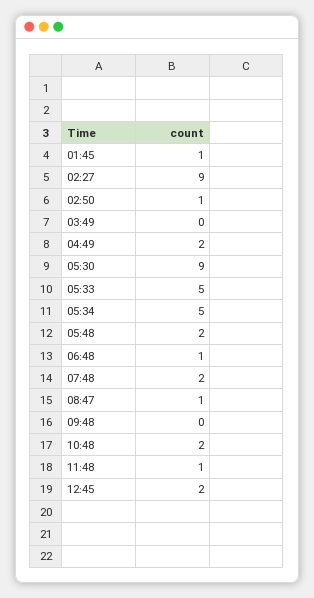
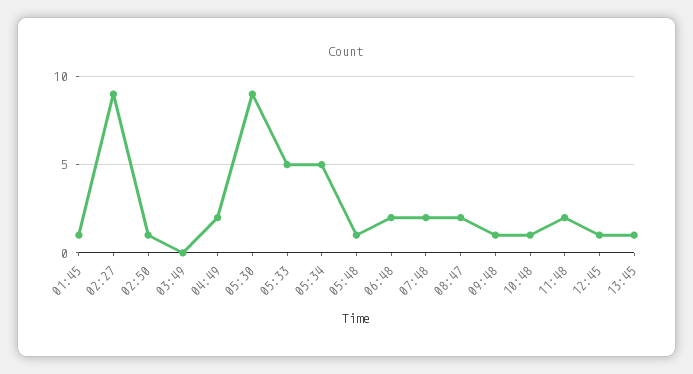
05:48: 2 -> 1
06:48: 1 -> 2
08:47: 1 -> 2
09:48: 0 -> 1
10:48: 2 -> 1
11:48: 1 -> 2
12:45: 2 -> 1
13:45: none -> 1

